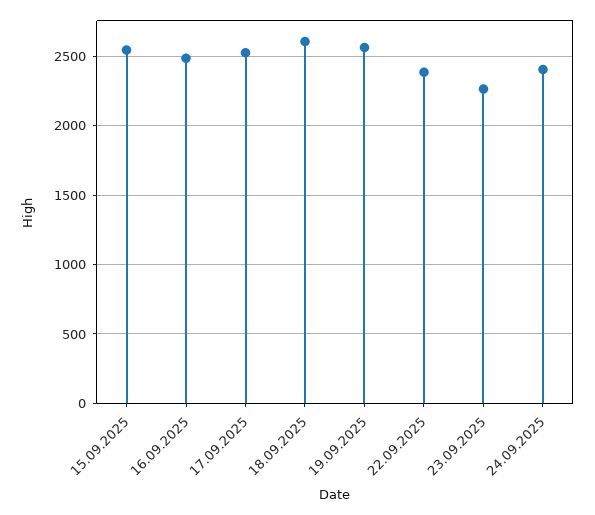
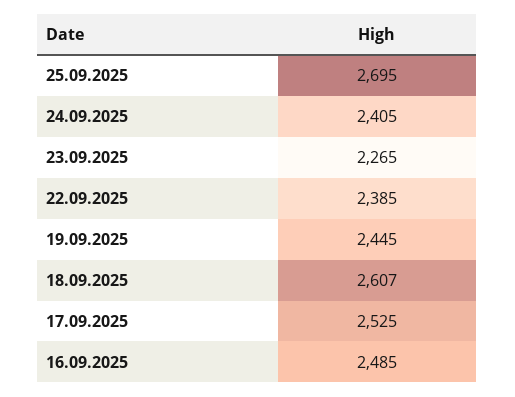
15.09.2025: 2550 -> none
19.09.2025: 2550 -> 2445
25.09.2025: none -> 2695

